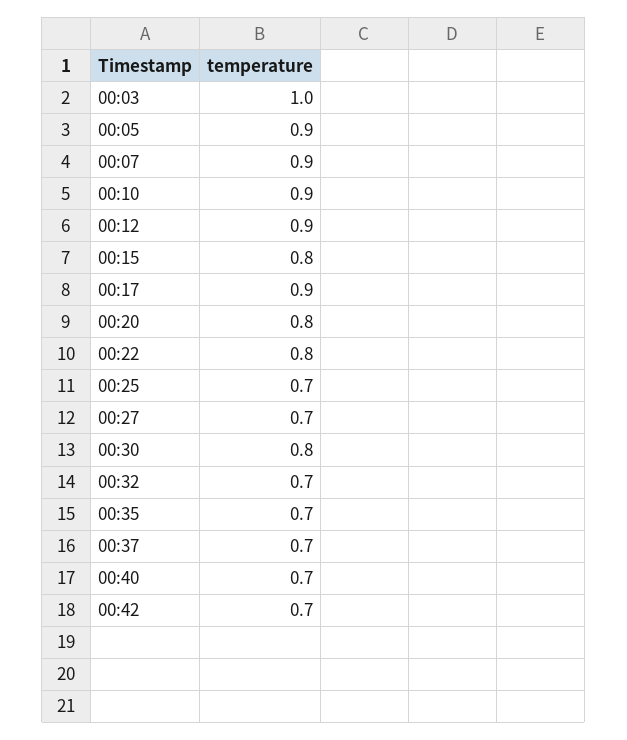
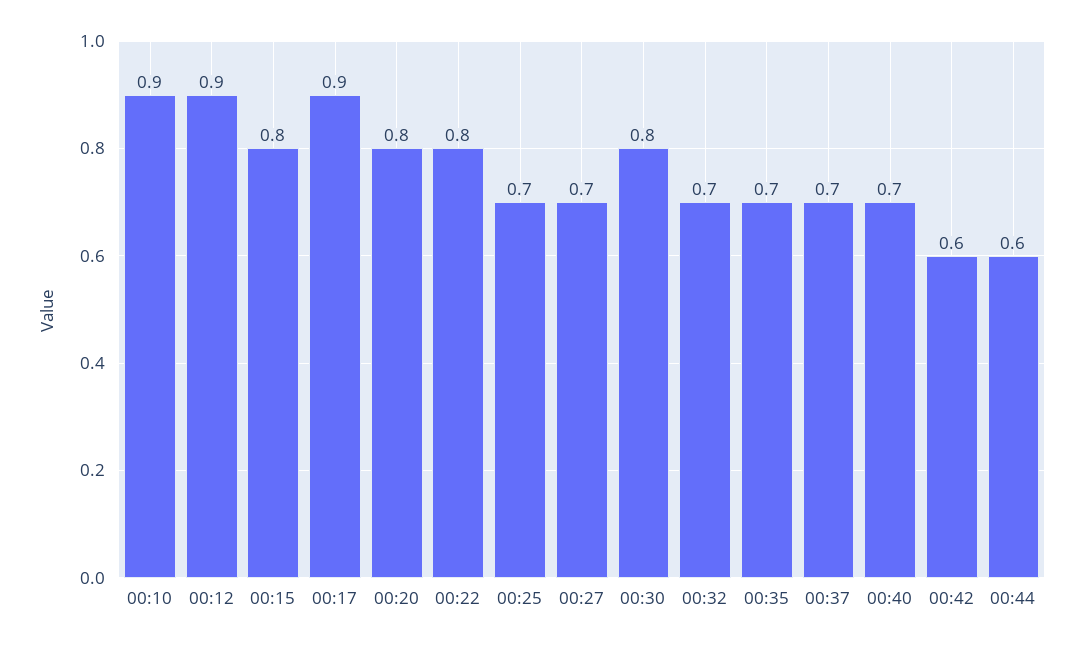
00:03: 1 -> none
00:05: 0.9 -> none
00:07: 0.9 -> none
00:42: 0.7 -> 0.6
00:44: none -> 0.6

